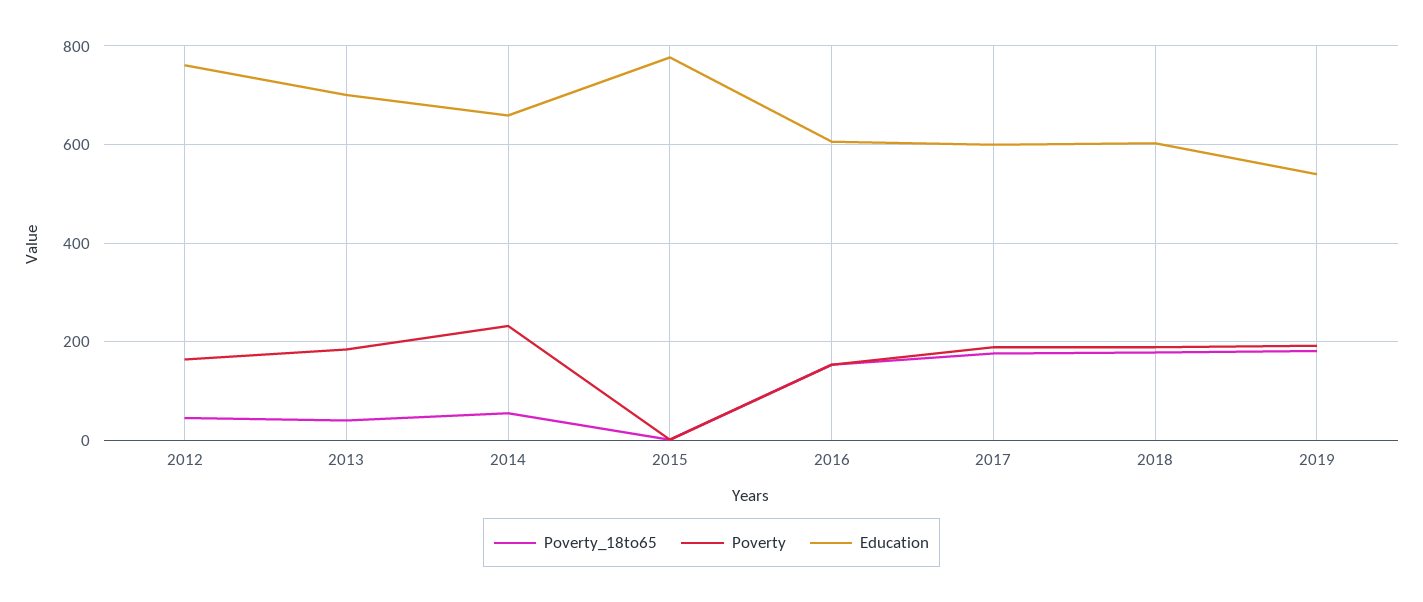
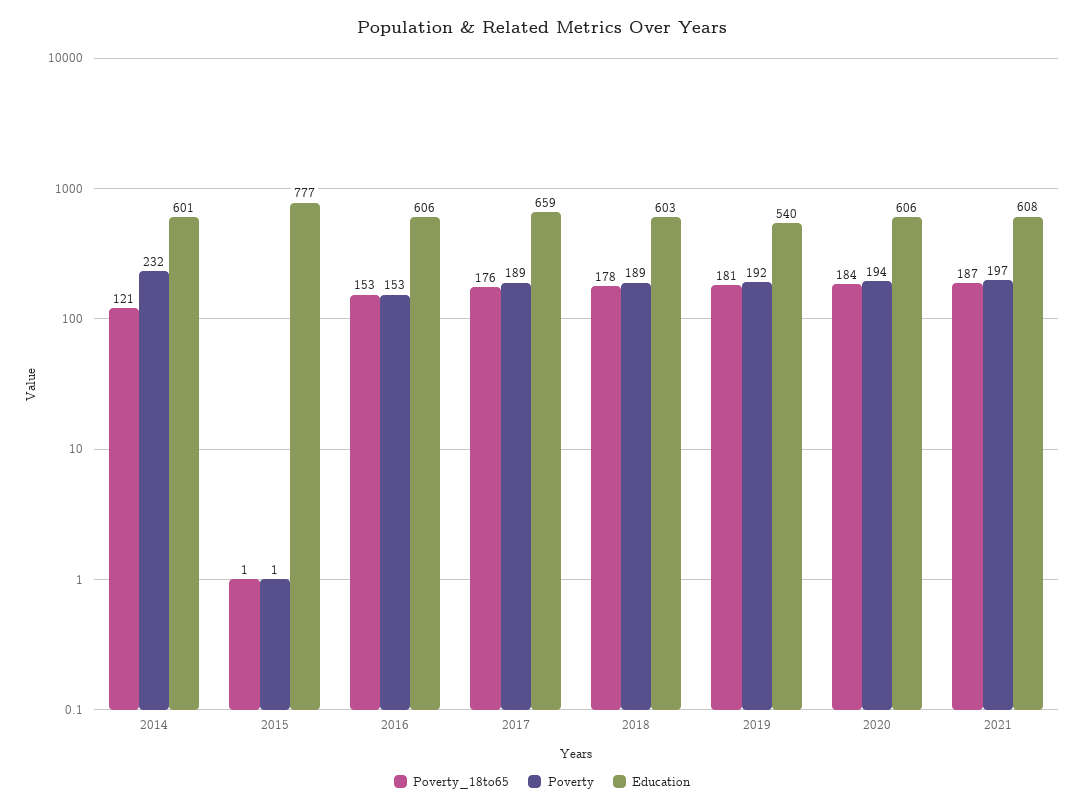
Poverty_18to65, 2012: 40 -> none
Poverty, 2012: 160 -> none
Education, 2012: 760 -> none
Poverty_18to65, 2013: 40 -> none
Poverty, 2013: 180 -> none
Education, 2013: 700 -> none
Poverty_18to65, 2014: 60 -> 121
Education, 2014: 660 -> 601
Education, 2017: 600 -> 659
Poverty_18to65, 2020: none -> 184
Poverty, 2020: none -> 194
Education, 2020: none -> 606
Poverty_18to65, 2021: none -> 187
Poverty, 2021: none -> 197
Education, 2021: none -> 608

